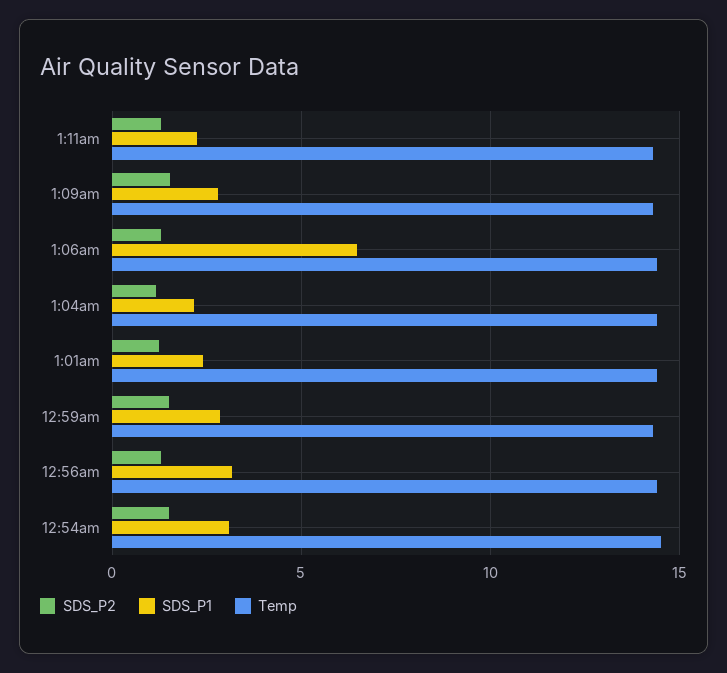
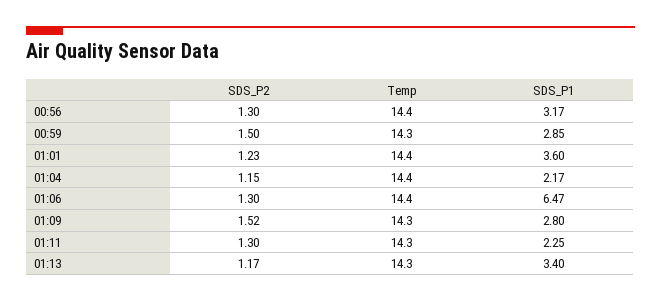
SDS_P1, 1:01am: 2.5 -> 3.6
SDS_P2, 12:54am: 1.5 -> none
SDS_P1, 12:54am: 3 -> none
Temp, 12:54am: 14.5 -> none
SDS_P2, 01:13: none -> 1.17
Temp, 01:13: none -> 14.3
SDS_P1, 01:13: none -> 3.4

